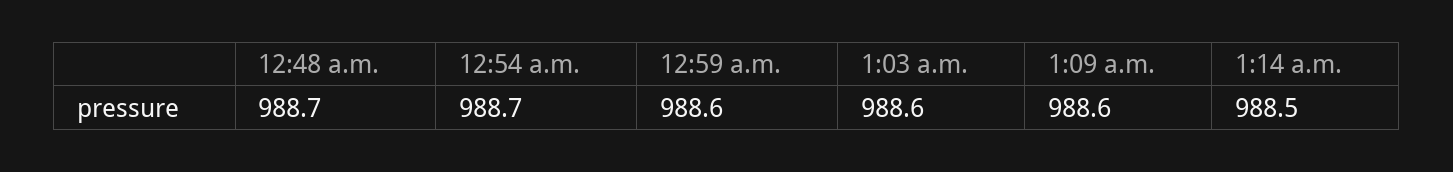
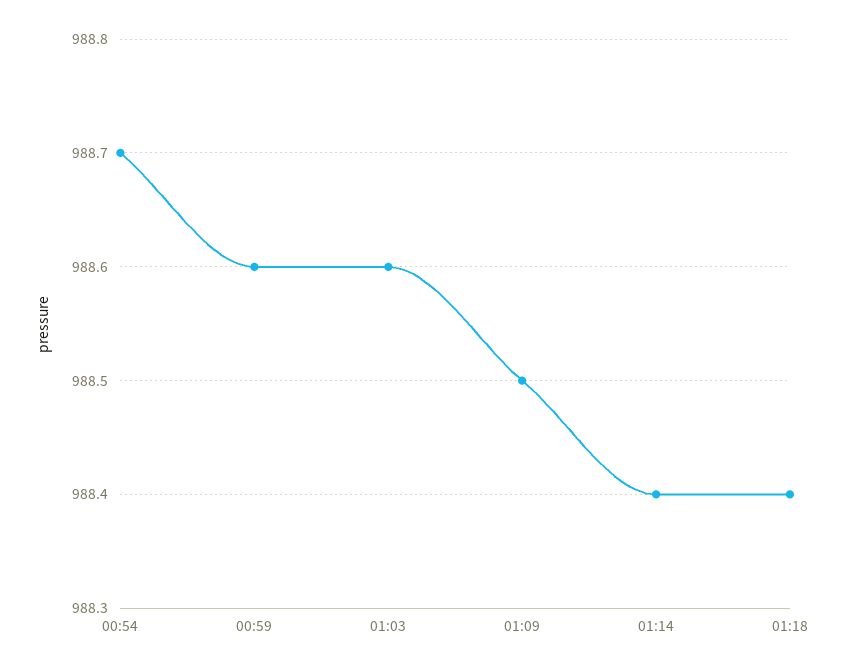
12:48 a.m.: 988.7 -> none
1:09 a.m.: 988.6 -> 988.5
1:14 a.m.: 988.5 -> 988.4
01:18: none -> 988.4

